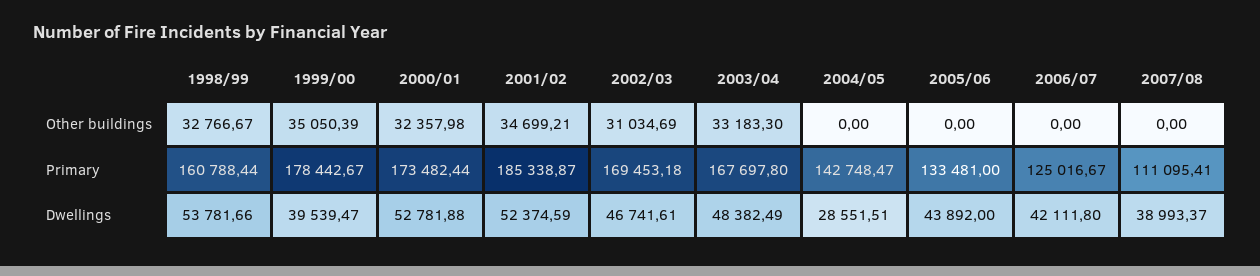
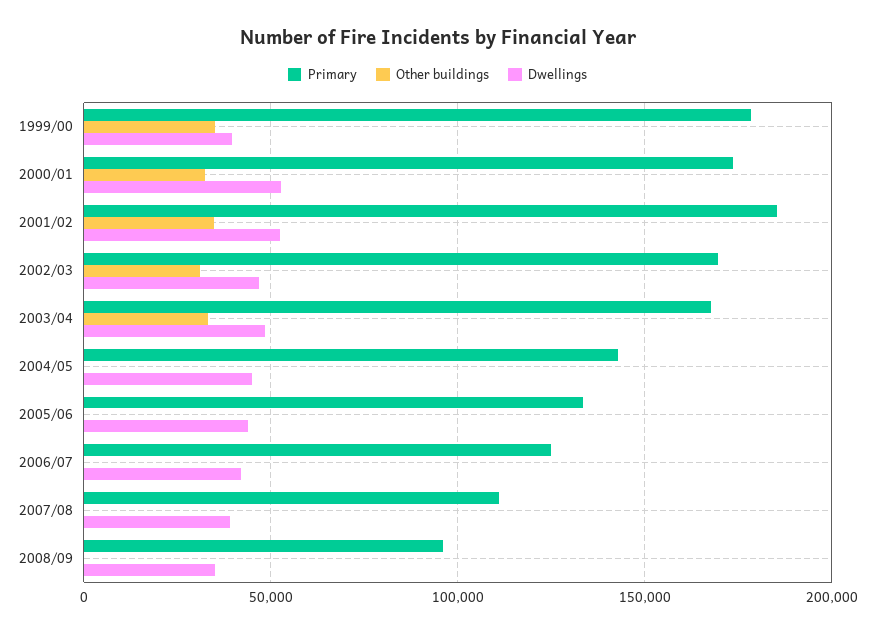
Other buildings, 1998/99: 32766.67 -> none
Primary, 1998/99: 160788.44 -> none
Dwellings, 1998/99: 53781.66 -> none
Dwellings, 2004/05: 28551.51 -> 45000
Primary, 2008/09: none -> 95000
Other buildings, 2008/09: none -> 0
Dwellings, 2008/09: none -> 35000

